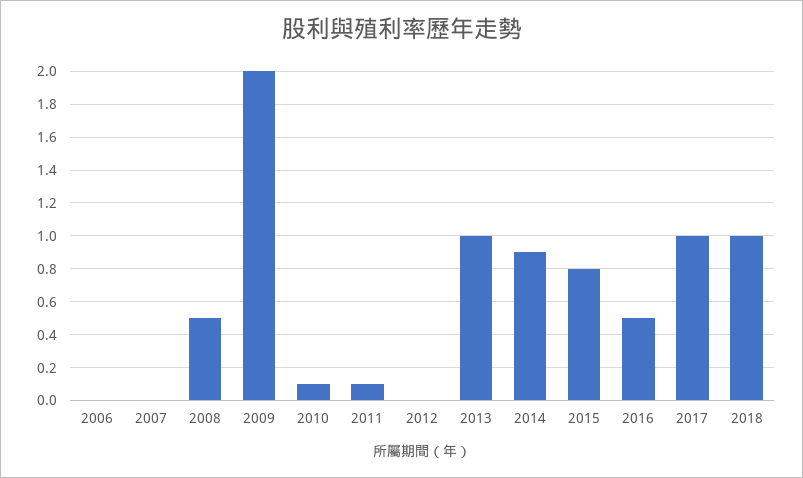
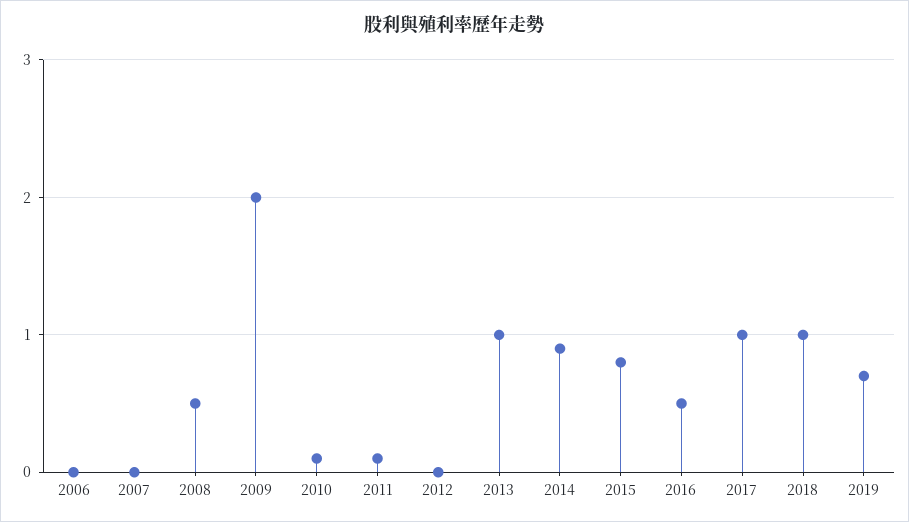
2019: none -> 0.7

